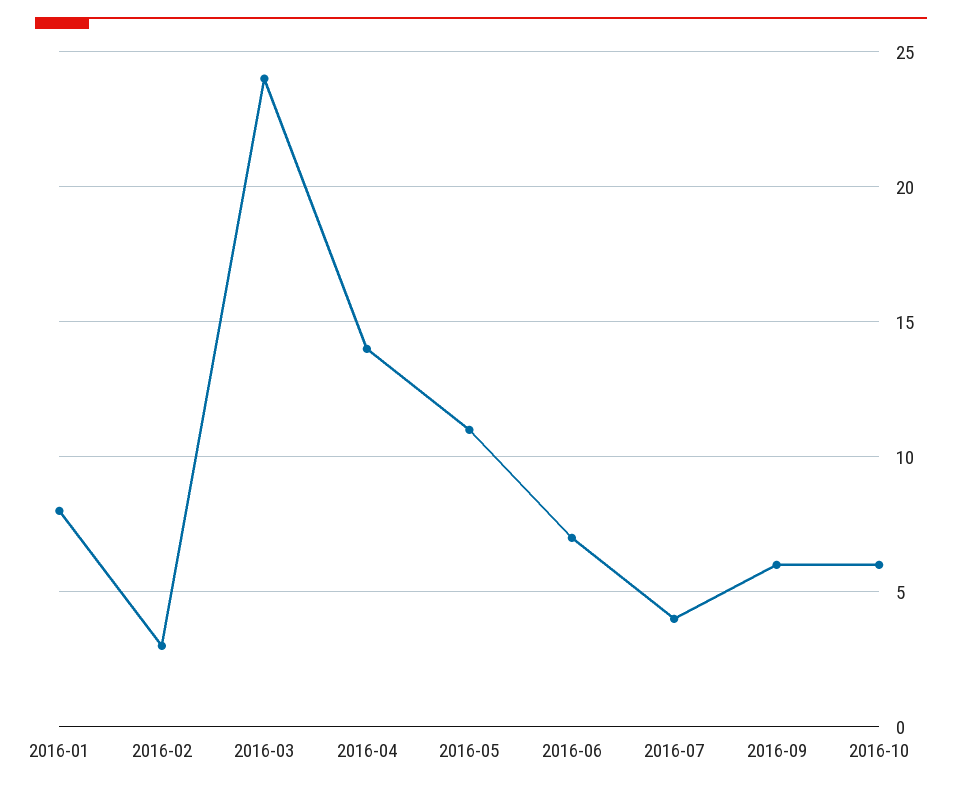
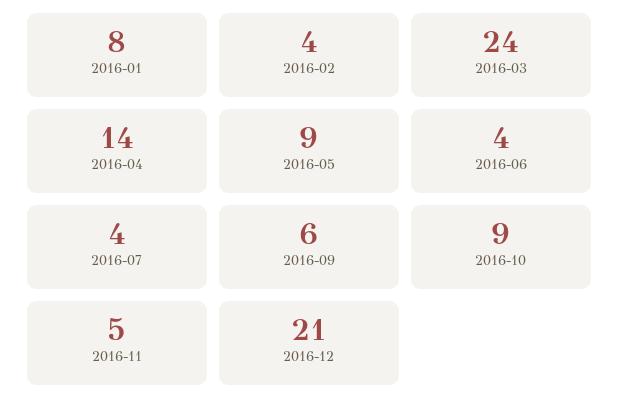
2016-02: 3 -> 4
2016-05: 11 -> 9
2016-06: 7 -> 4
2016-10: 6 -> 9
2016-11: none -> 5
2016-12: none -> 21

